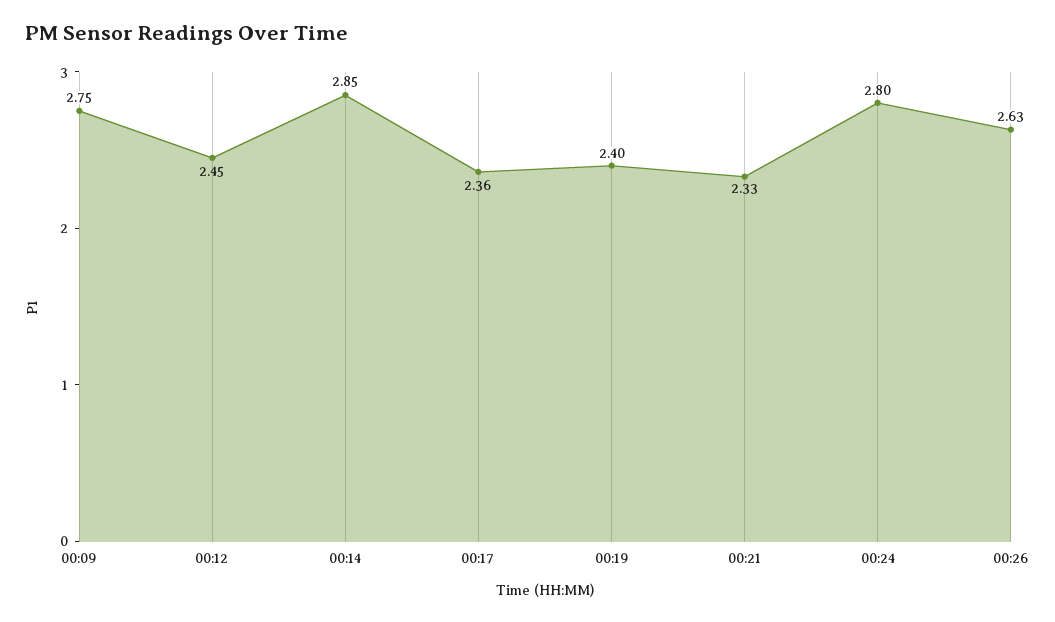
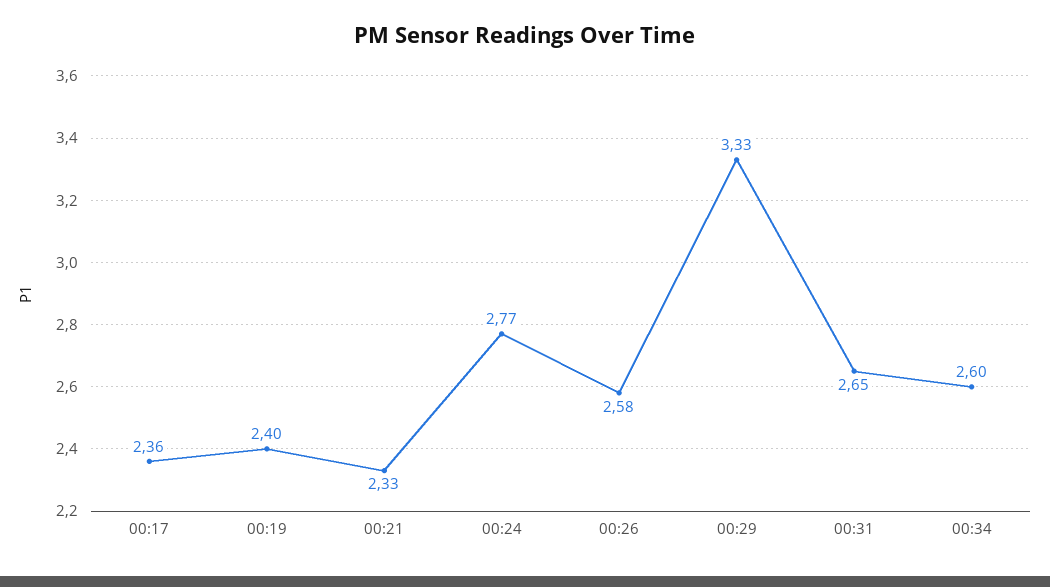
00:09: 2.75 -> none
00:12: 2.45 -> none
00:14: 2.85 -> none
00:24: 2.8 -> 2.77
00:26: 2.63 -> 2.58
00:29: none -> 3.33
00:31: none -> 2.65
00:34: none -> 2.6

